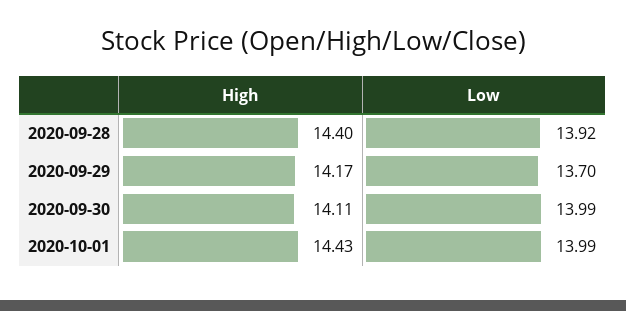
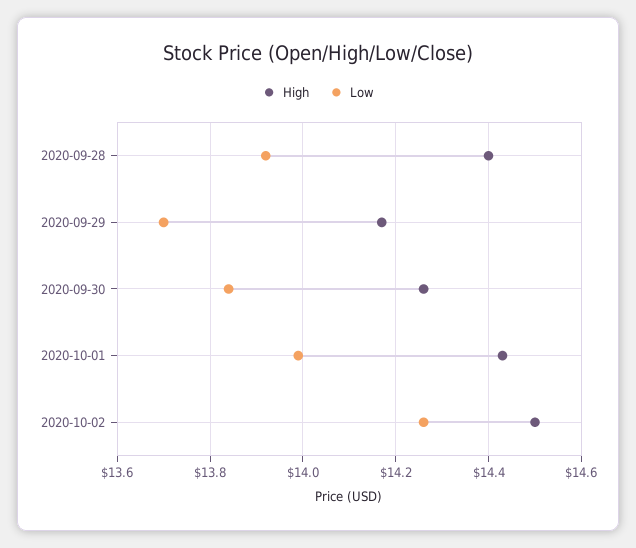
High, 2020-09-30: 14.11 -> 14.25
Low, 2020-09-30: 13.99 -> 13.85
High, 2020-10-02: none -> 14.5
Low, 2020-10-02: none -> 14.25

